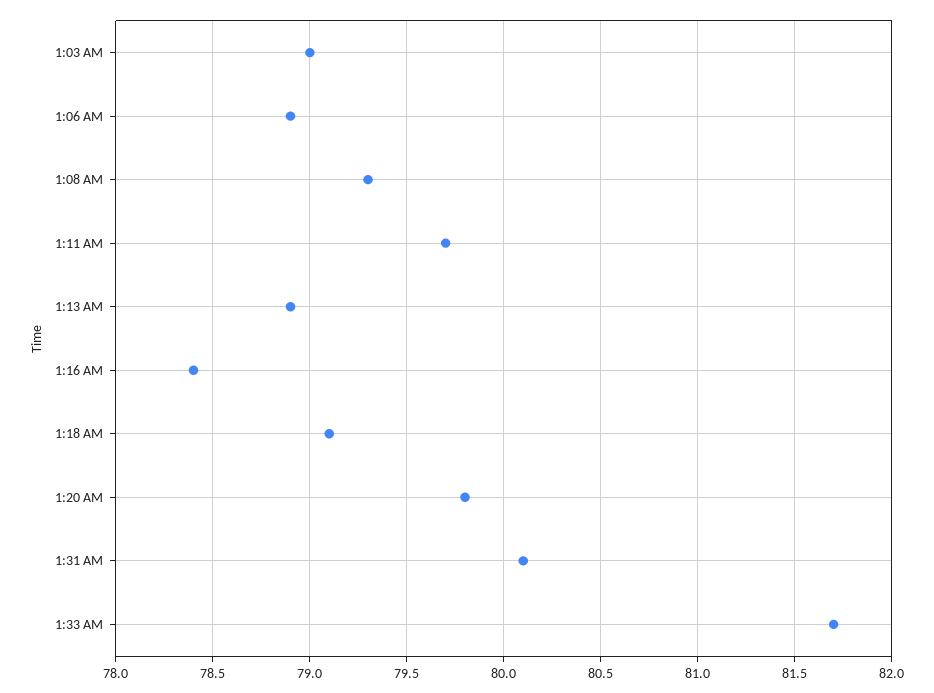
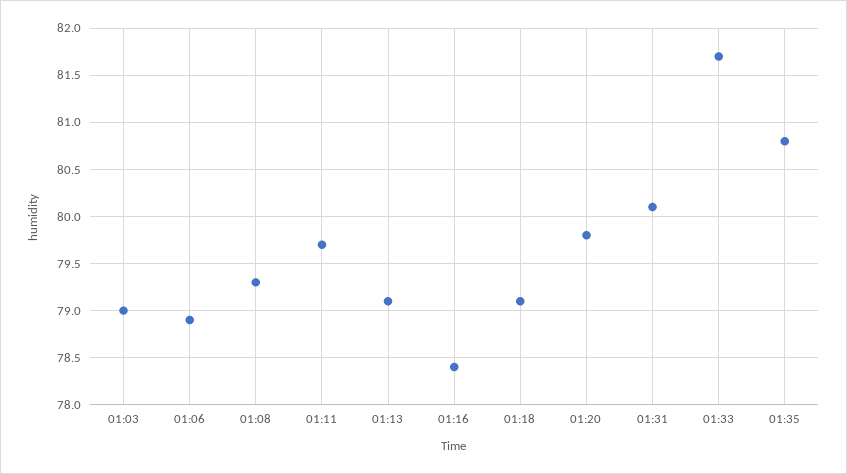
1:13 AM: 78.9 -> 79.1
01:35: none -> 80.8

